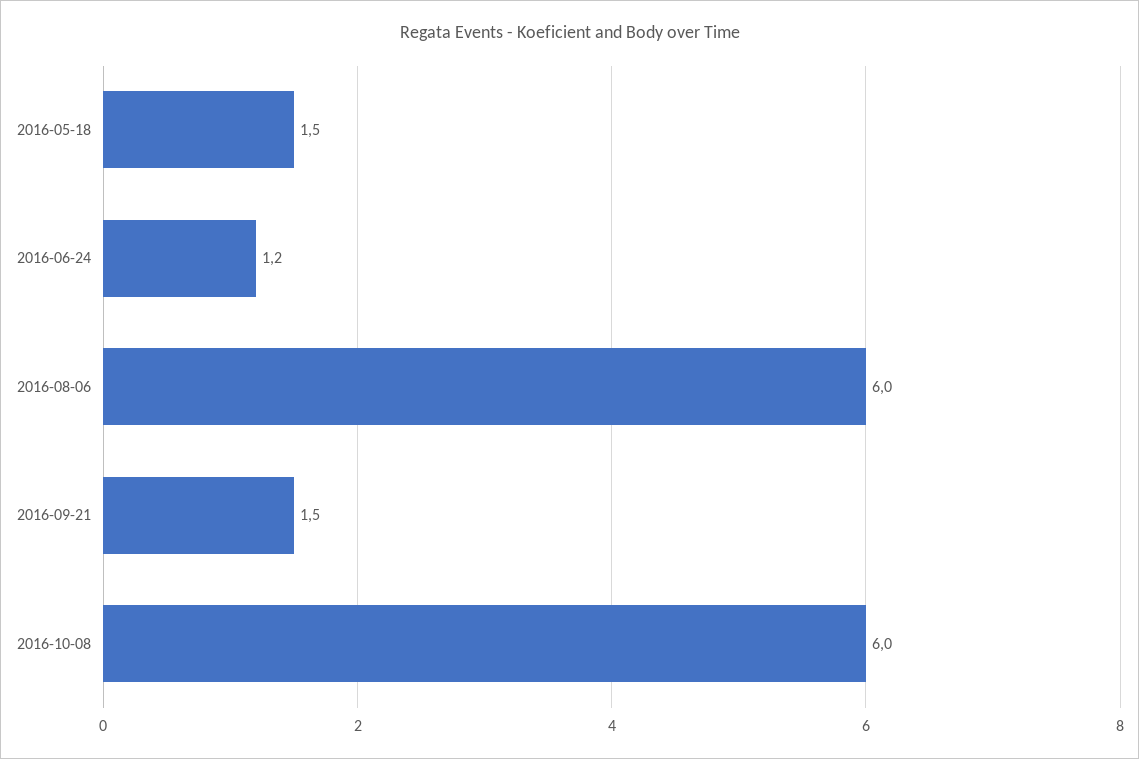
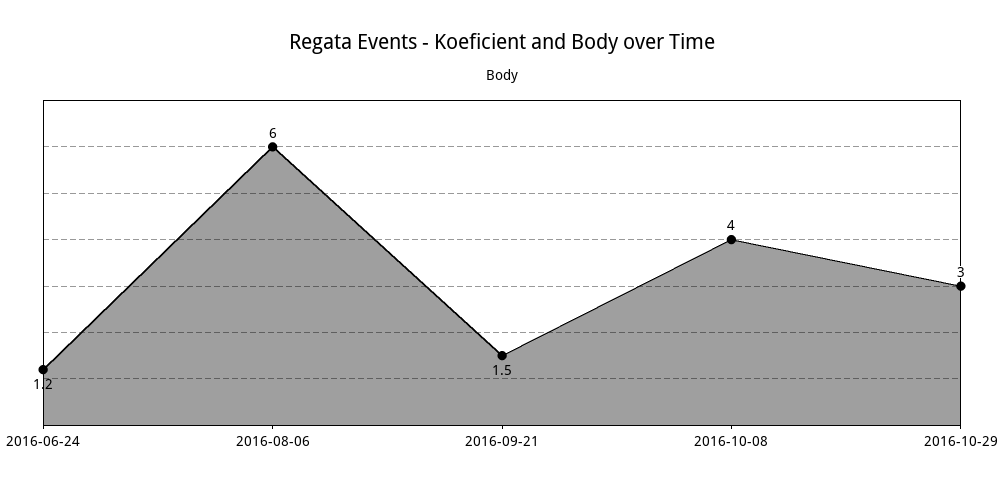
2016-05-18: 1.5 -> none
2016-10-08: 6 -> 4
2016-10-29: none -> 3

